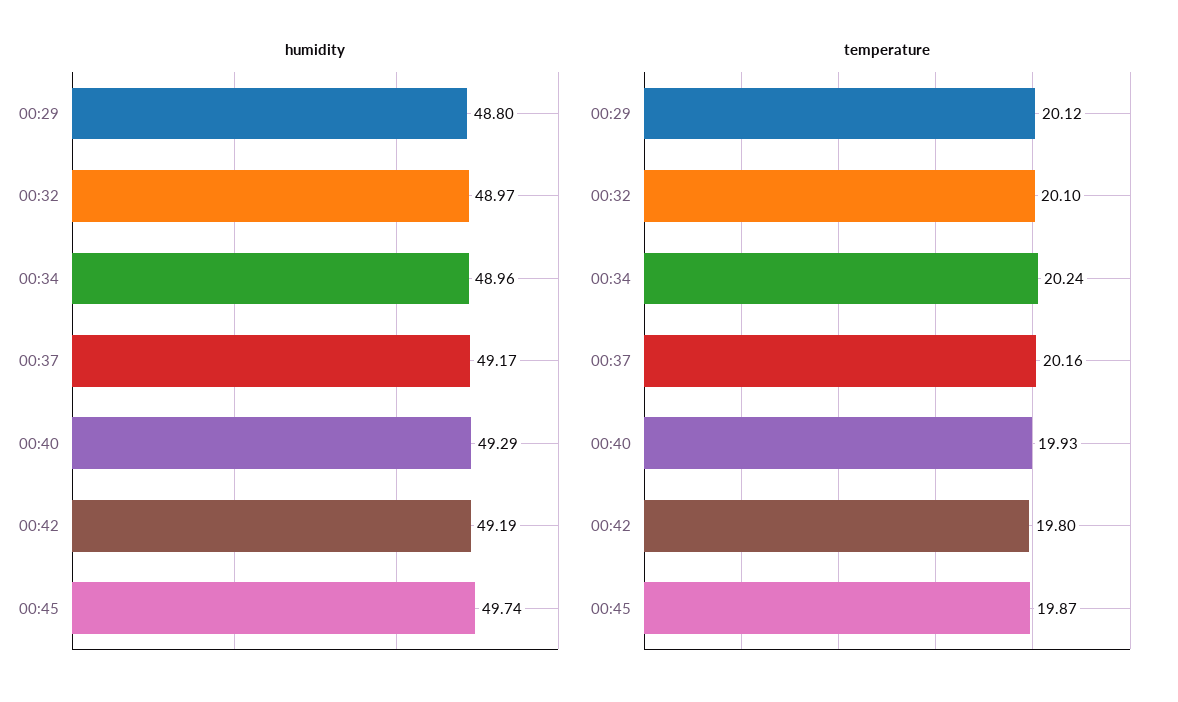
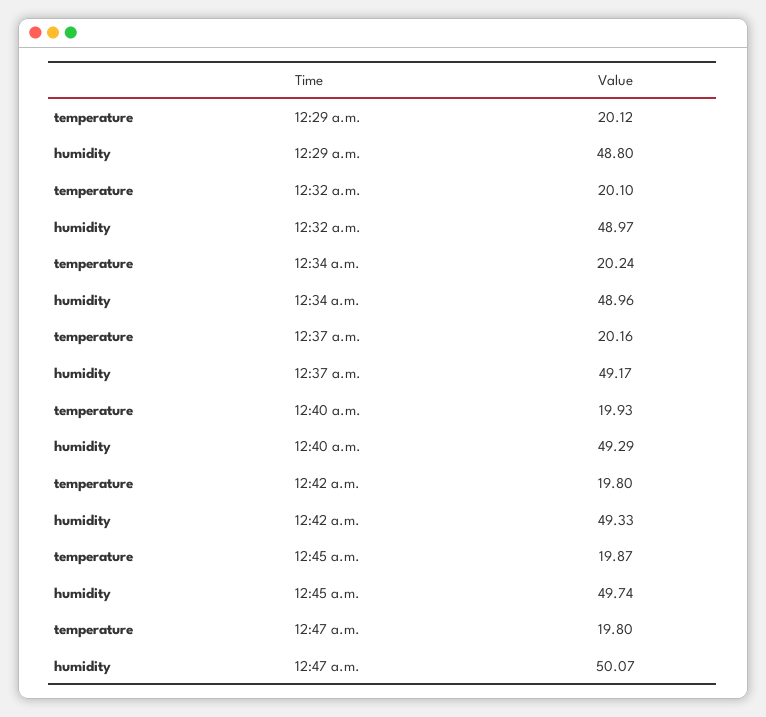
humidity, 00:42: 49.19 -> 49.33
temperature, 12:47 a.m.: none -> 19.8
humidity, 12:47 a.m.: none -> 50.07

